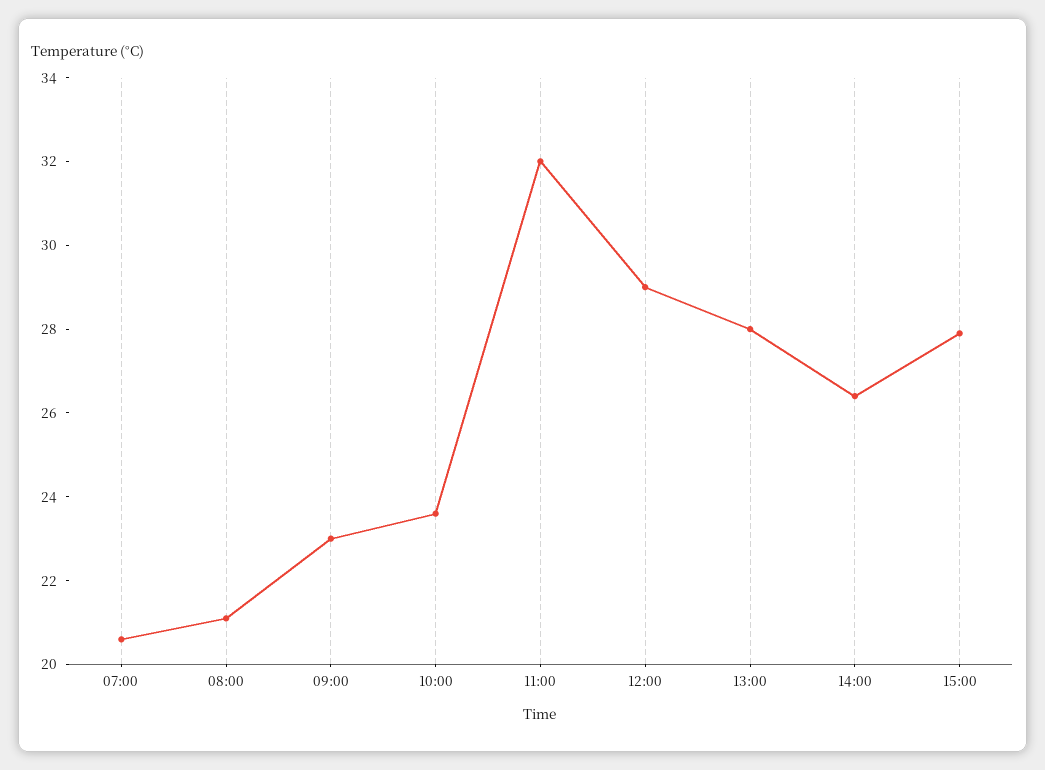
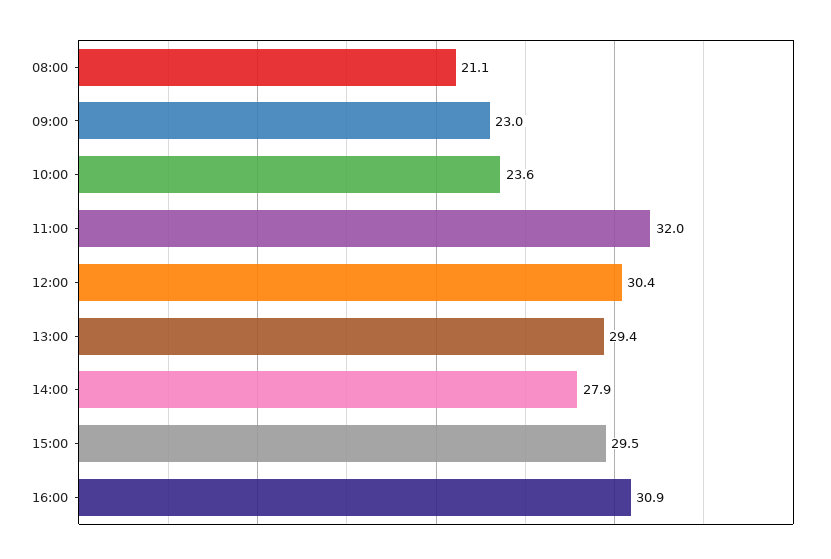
07:00: 20.5 -> none
12:00: 29 -> 30.4
13:00: 28 -> 29.4
14:00: 26.5 -> 27.9
15:00: 28 -> 29.5
16:00: none -> 30.9

